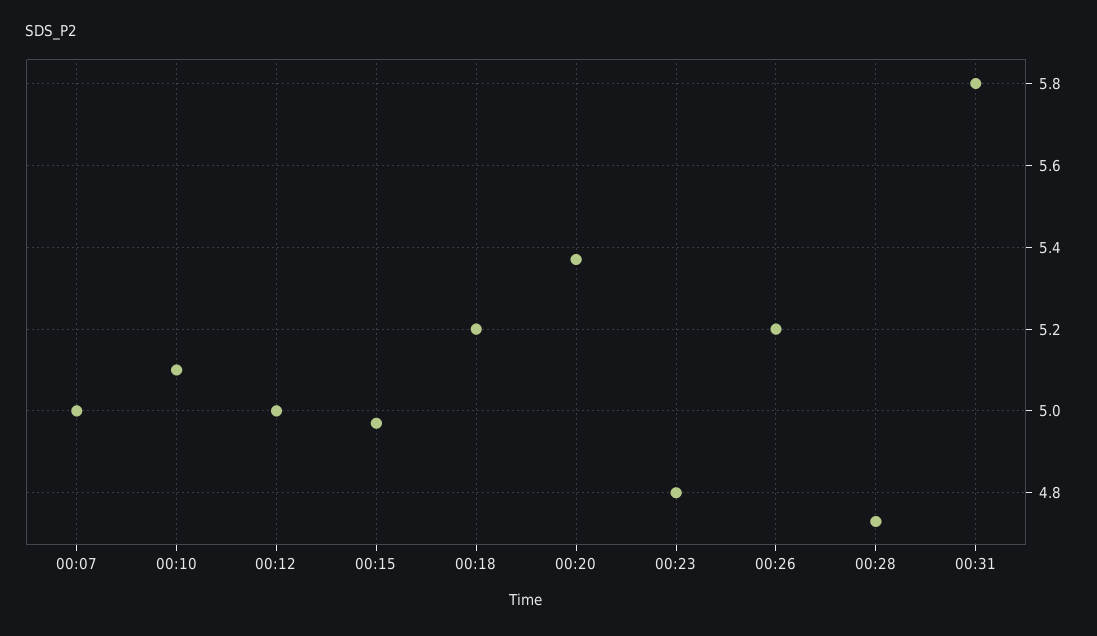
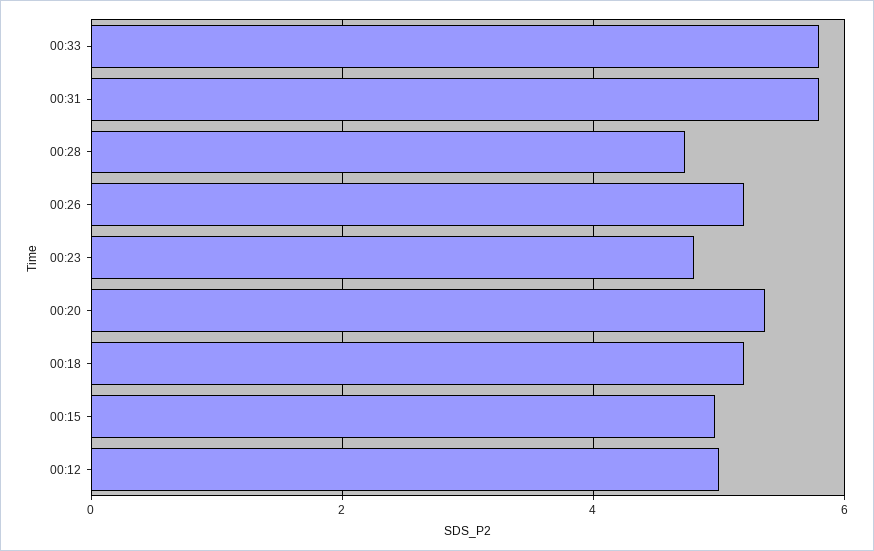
00:07: 5 -> none
00:10: 5.1 -> none
00:33: none -> 5.8

